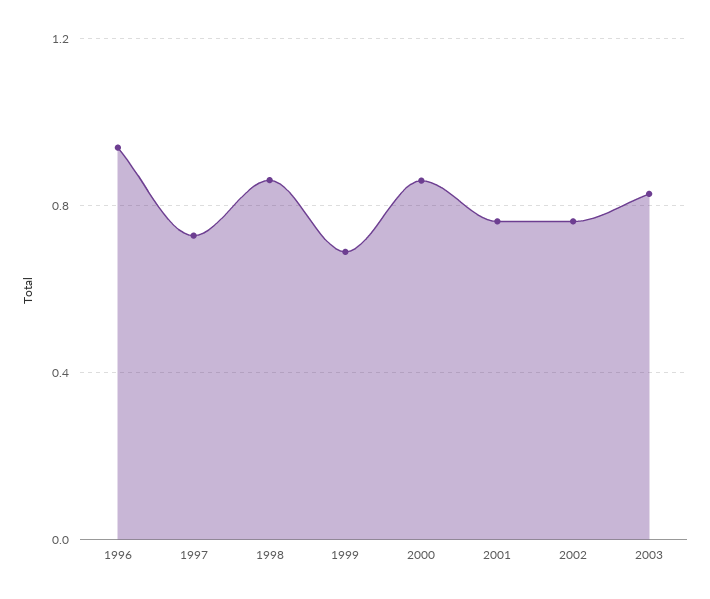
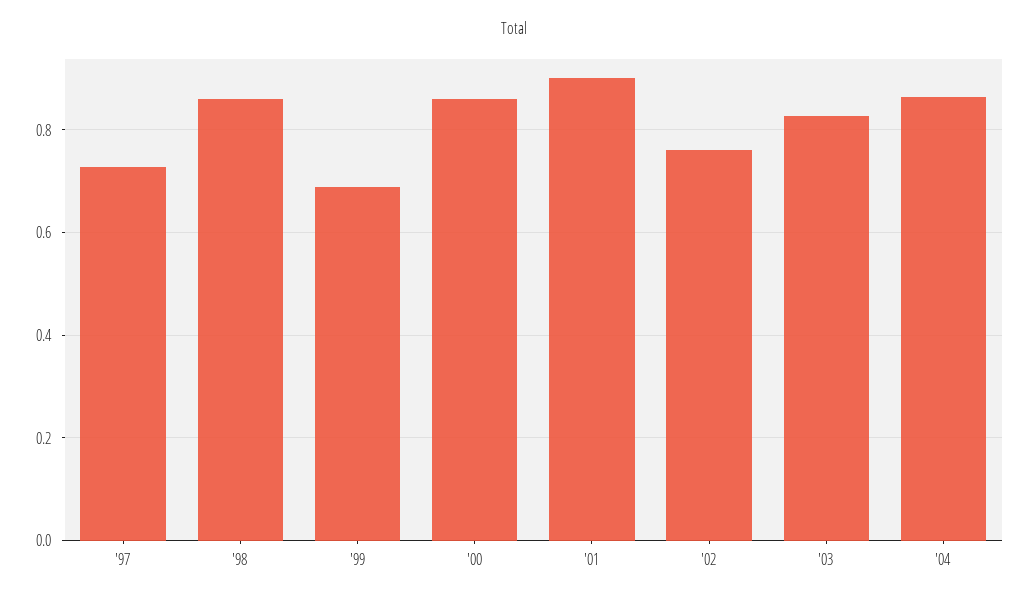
1996: 0.95 -> none
2001: 0.75 -> 0.9
'04: none -> 0.86

